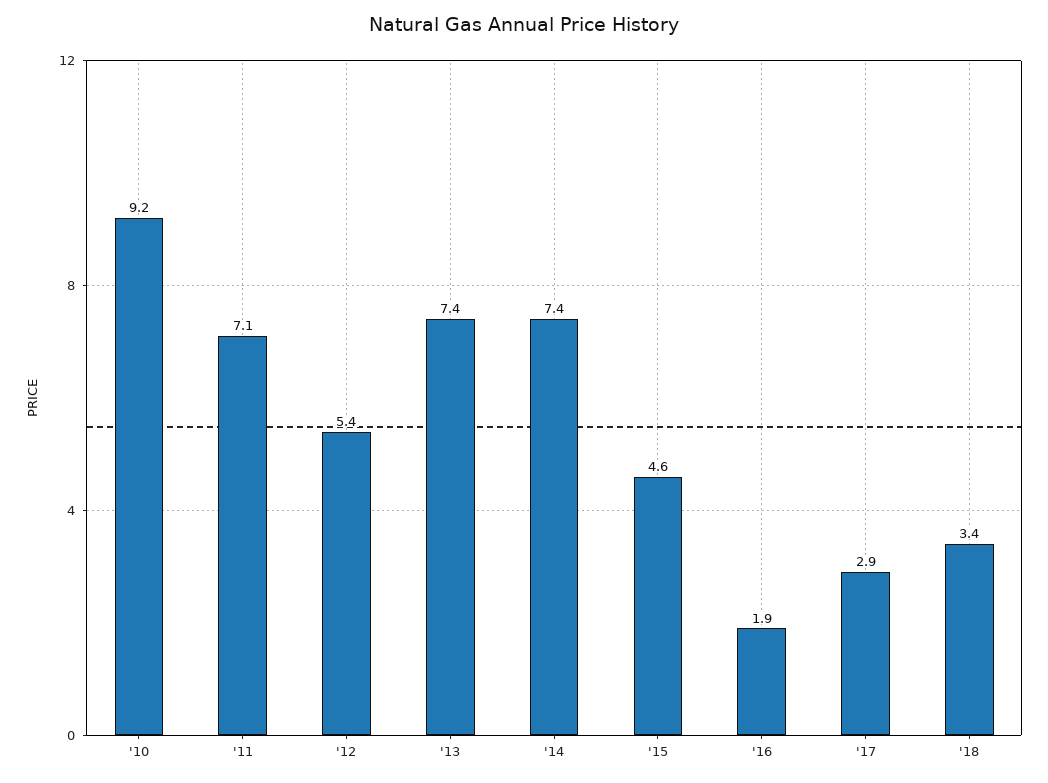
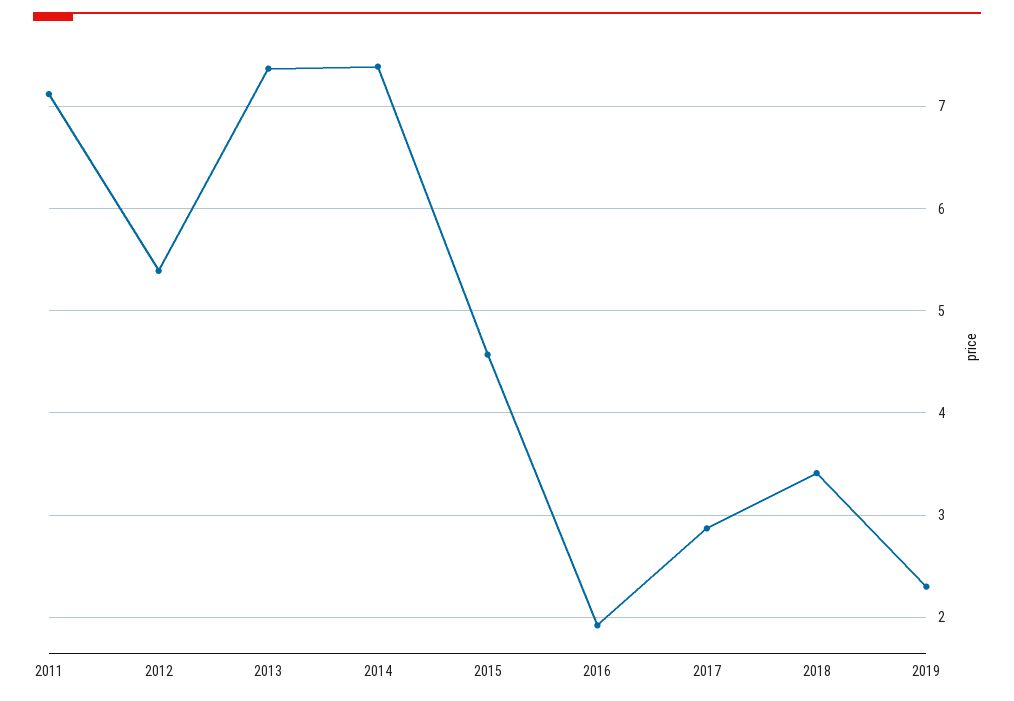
'10: 9.2 -> none
2019: none -> 2.3

